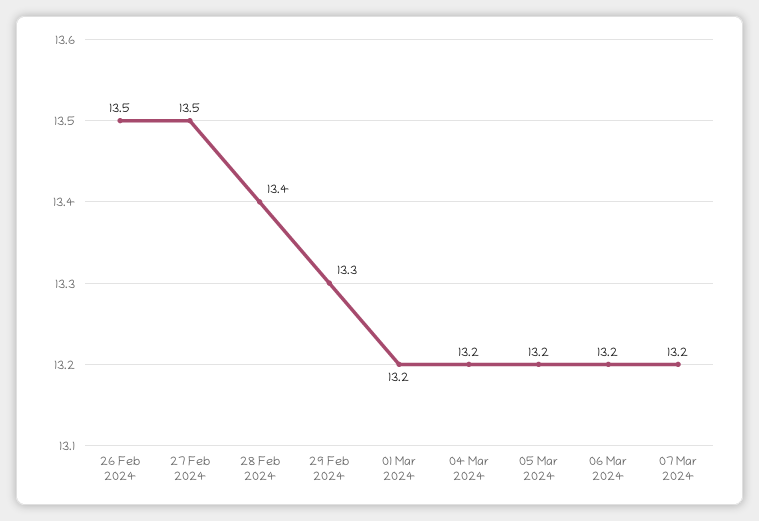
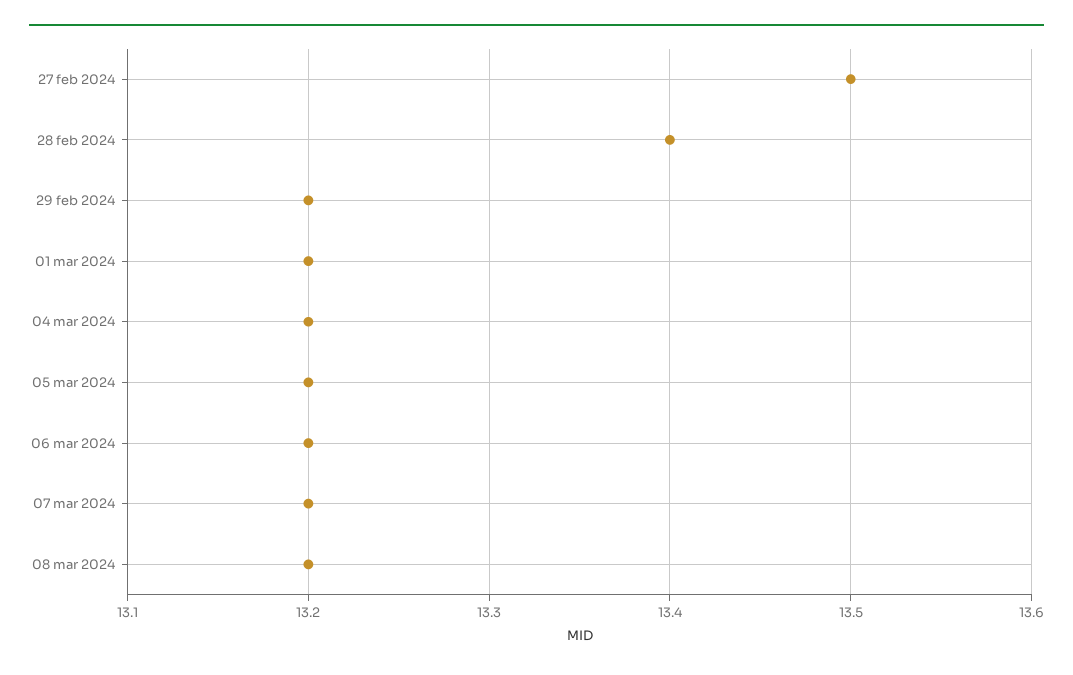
26 Feb 2024: 13.5 -> none
29 Feb 2024: 13.3 -> 13.2
08 mar 2024: none -> 13.2

